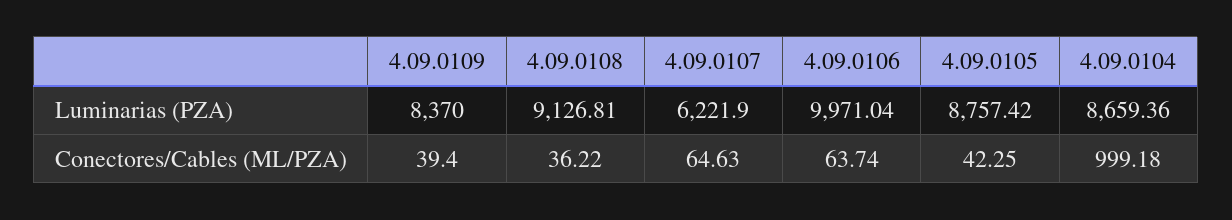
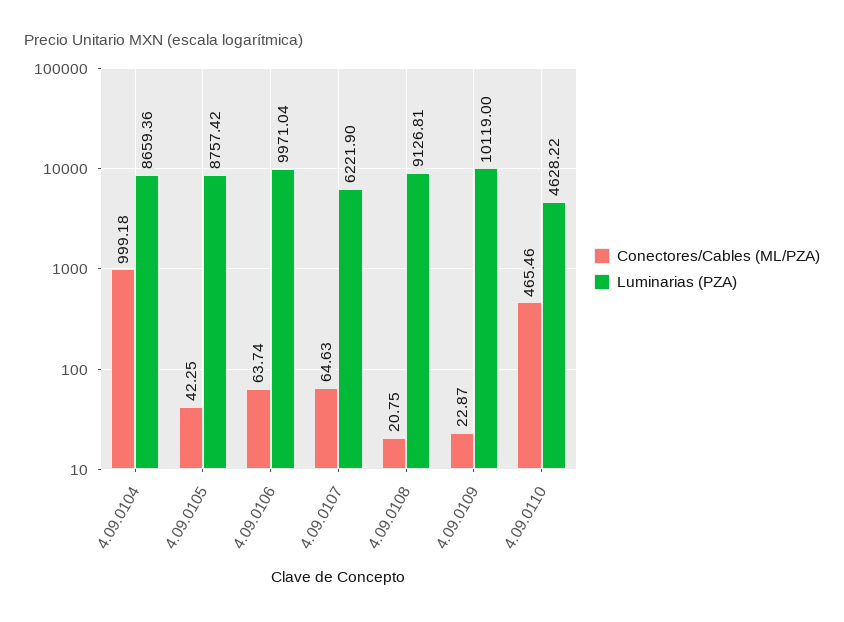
Luminarias (PZA), 4.09.0109: 8370 -> 10119
Conectores/Cables (ML/PZA), 4.09.0109: 39.4 -> 22.87
Conectores/Cables (ML/PZA), 4.09.0108: 36.22 -> 20.75
Conectores/Cables (ML/PZA), 4.09.0110: none -> 465.46
Luminarias (PZA), 4.09.0110: none -> 4628.22

